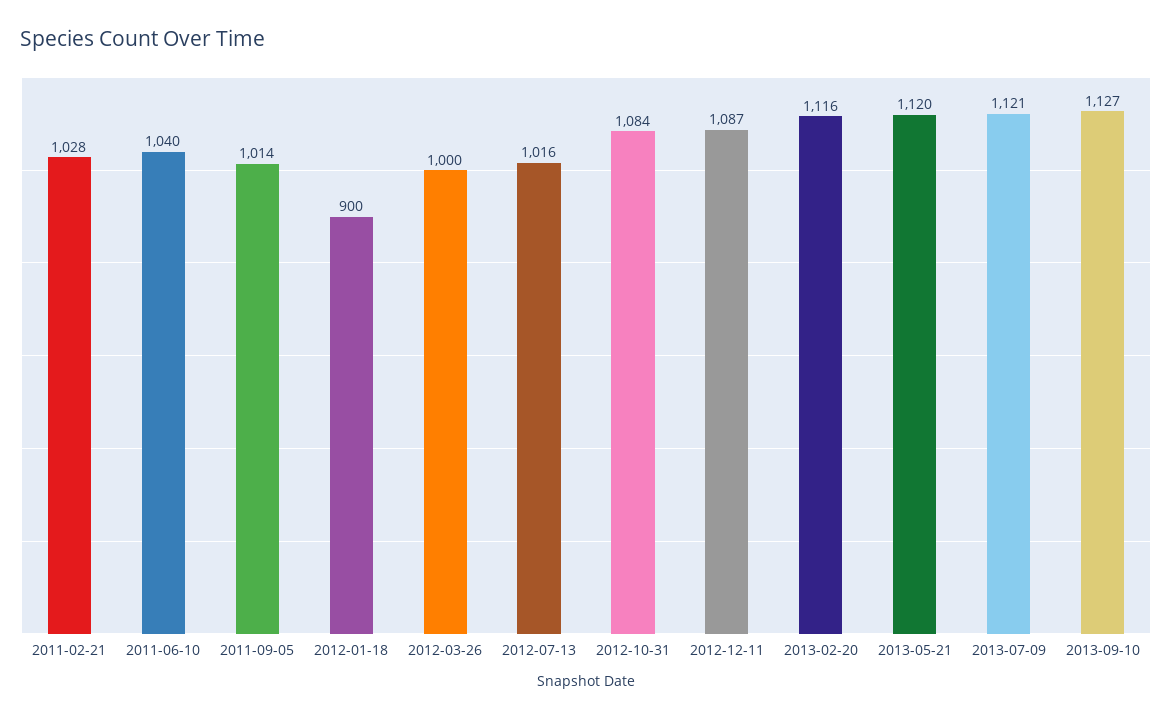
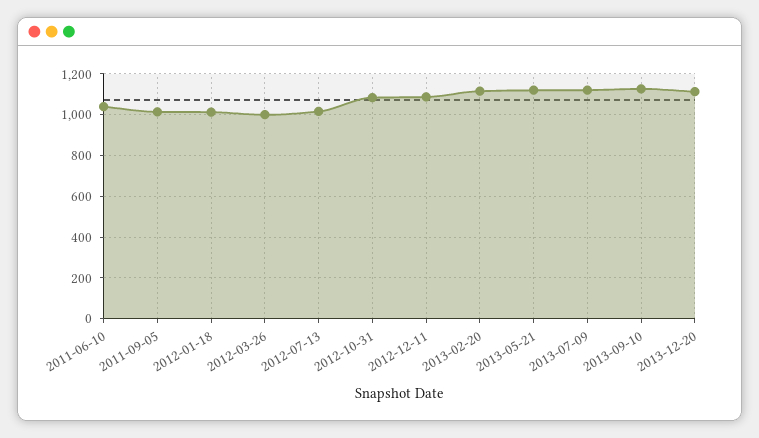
2011-02-21: 1028 -> none
2012-01-18: 900 -> 1000
2013-12-20: none -> 1100

